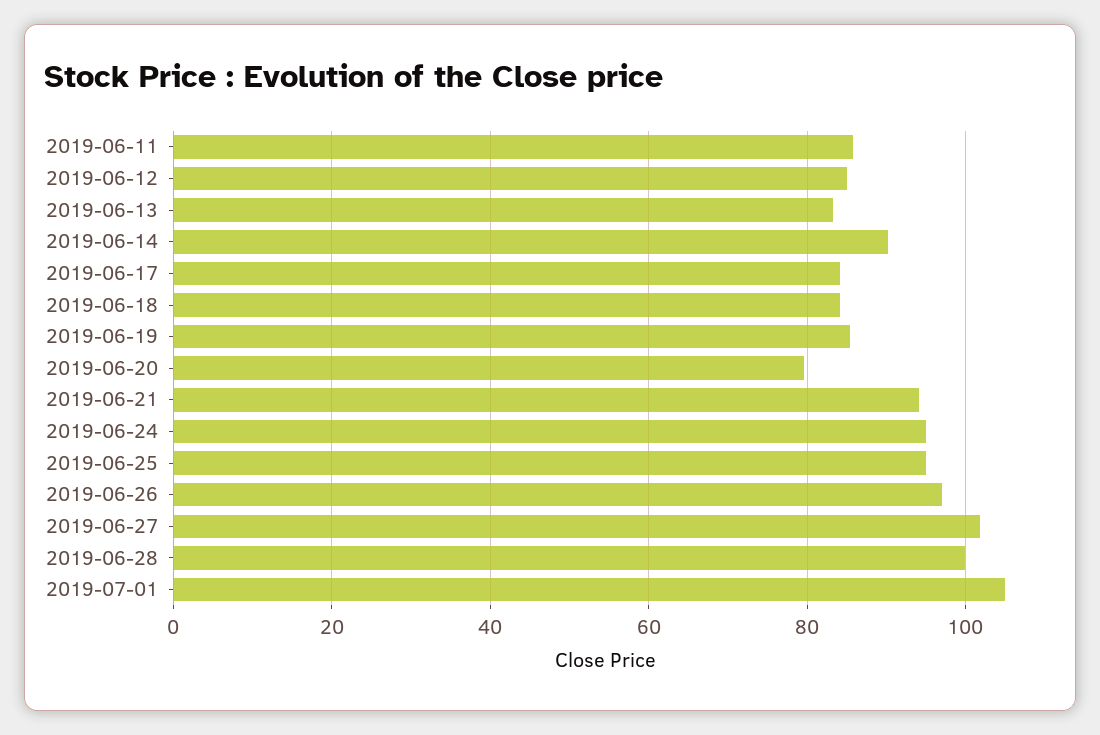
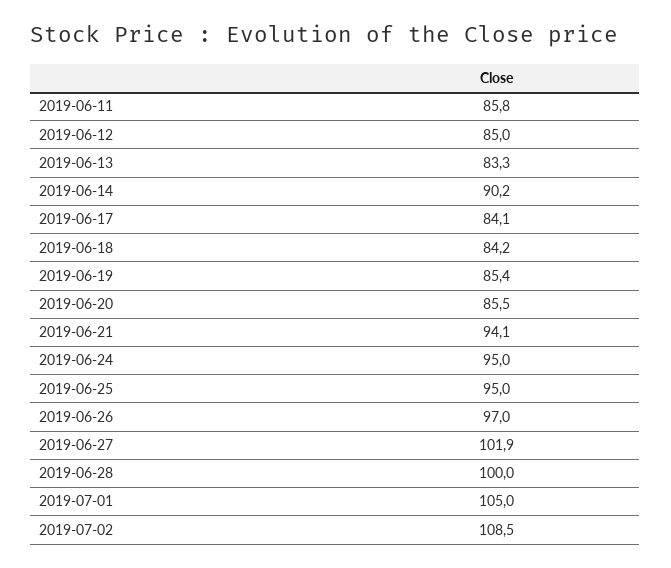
2019-06-20: 80 -> 85.5
2019-07-02: none -> 108.5

